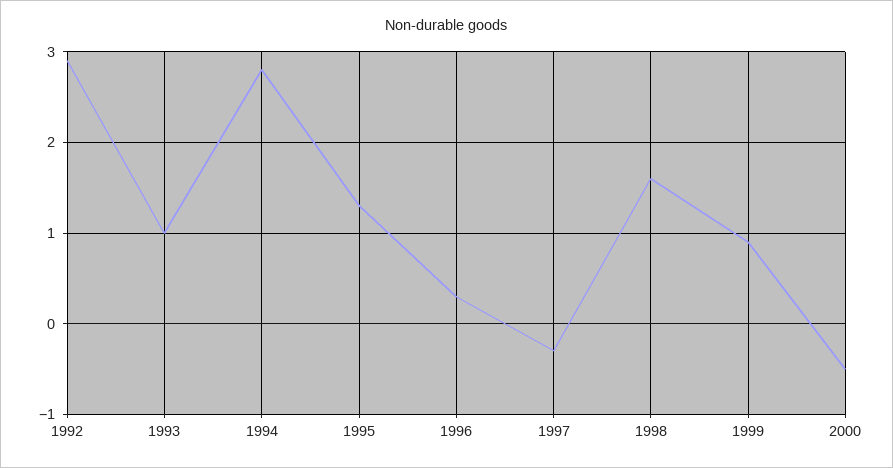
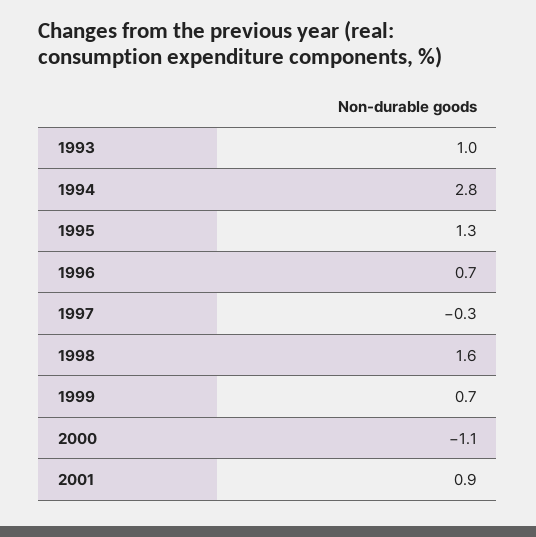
1992: 2.9 -> none
1996: 0.3 -> 0.7
1999: 0.9 -> 0.7
2000: -0.5 -> -1.1
2001: none -> 0.9

